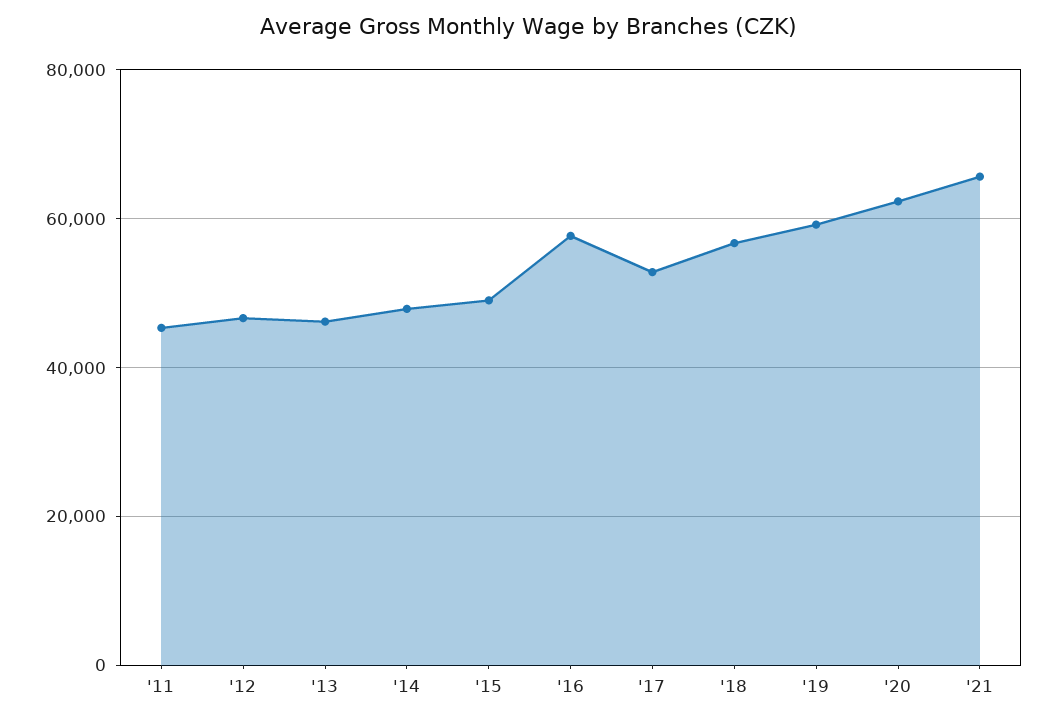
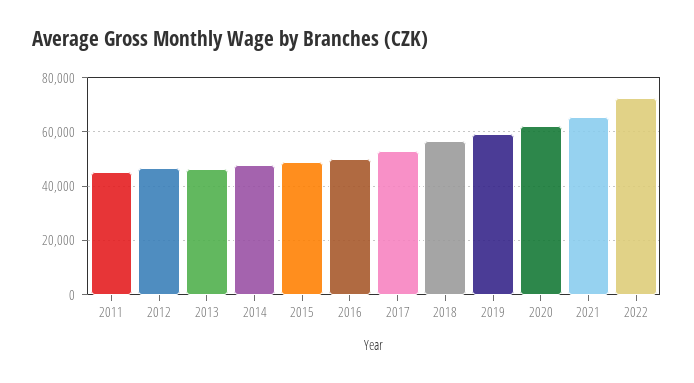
'16: 58000 -> 50000
2022: none -> 72500

